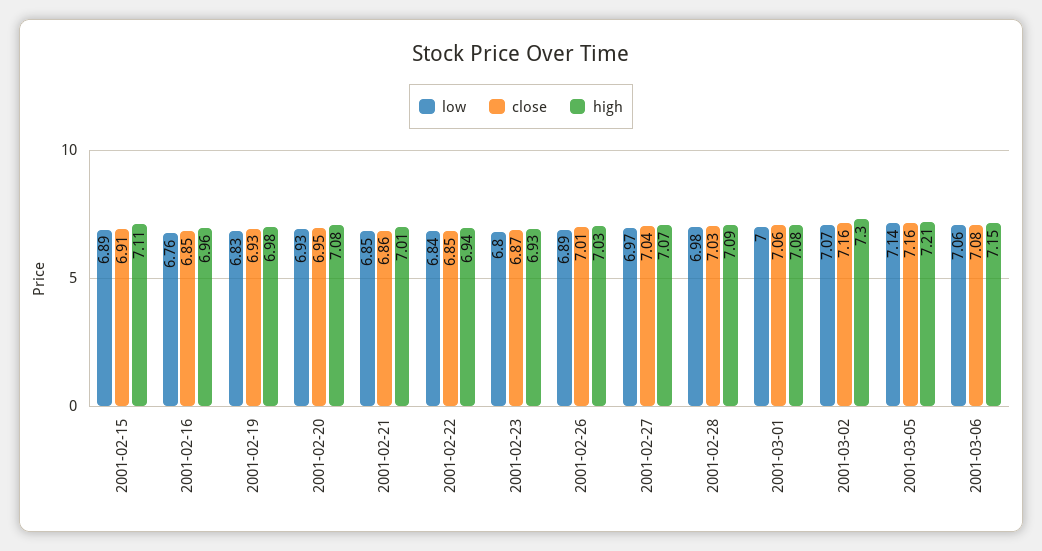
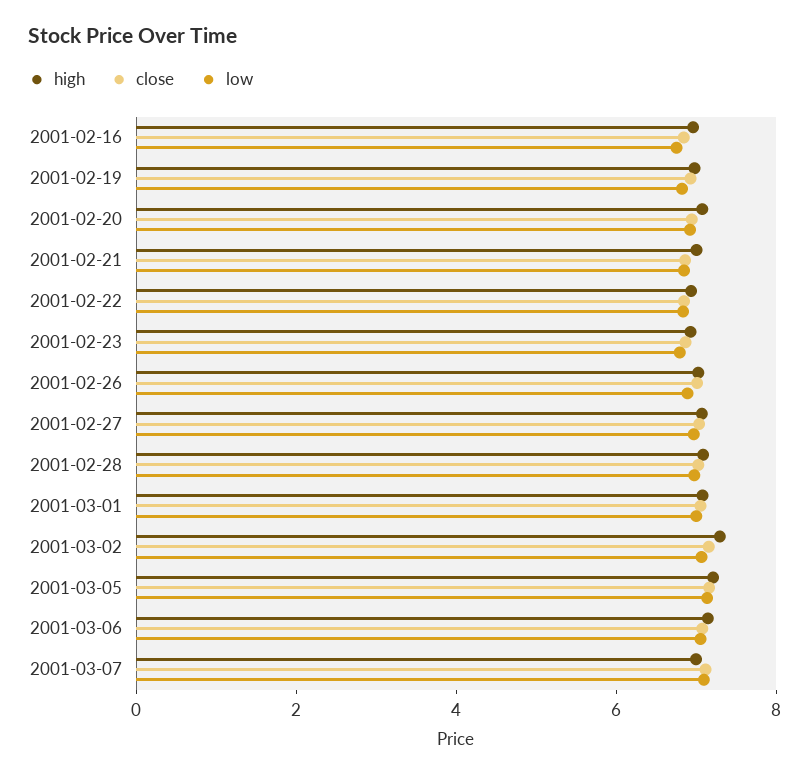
low, 2001-02-15: 6.89 -> none
close, 2001-02-15: 6.91 -> none
high, 2001-02-15: 7.11 -> none
high, 2001-03-07: none -> 7
close, 2001-03-07: none -> 7
low, 2001-03-07: none -> 7

